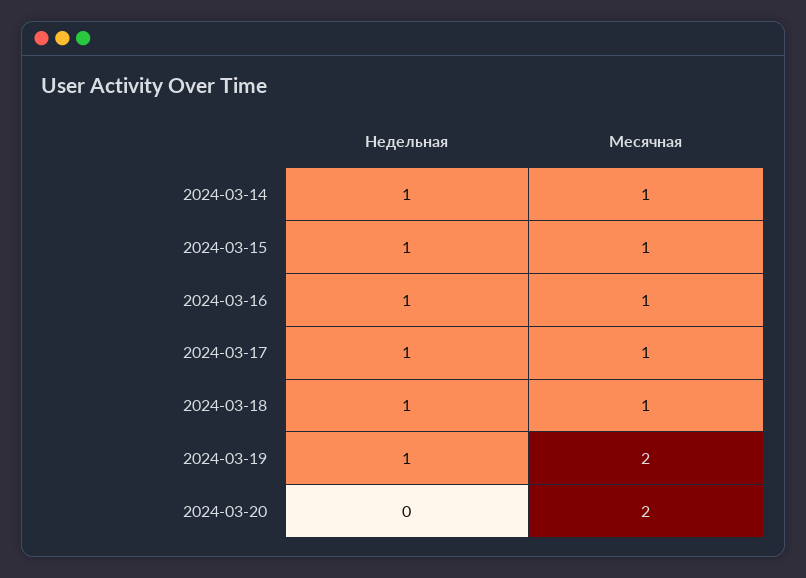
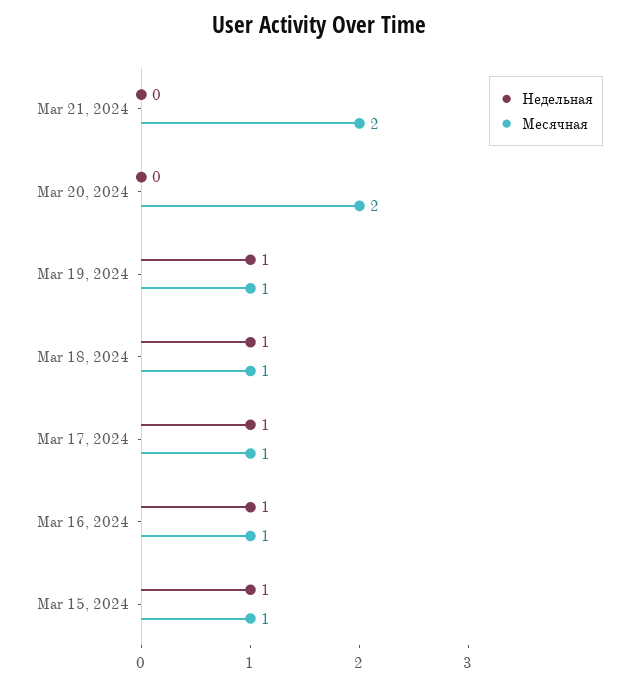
Недельная, 2024-03-14: 1 -> none
Месячная, 2024-03-14: 1 -> none
Месячная, 2024-03-19: 2 -> 1
Недельная, Mar 21, 2024: none -> 0
Месячная, Mar 21, 2024: none -> 2

